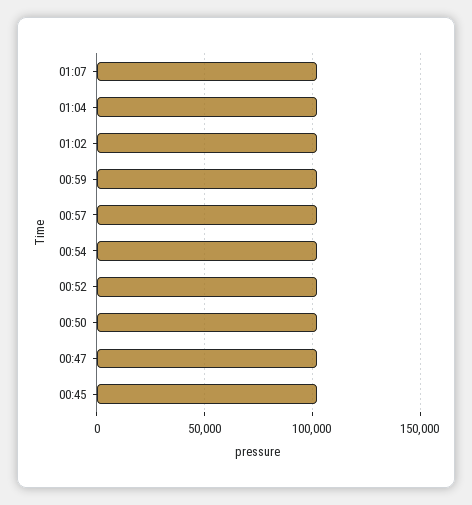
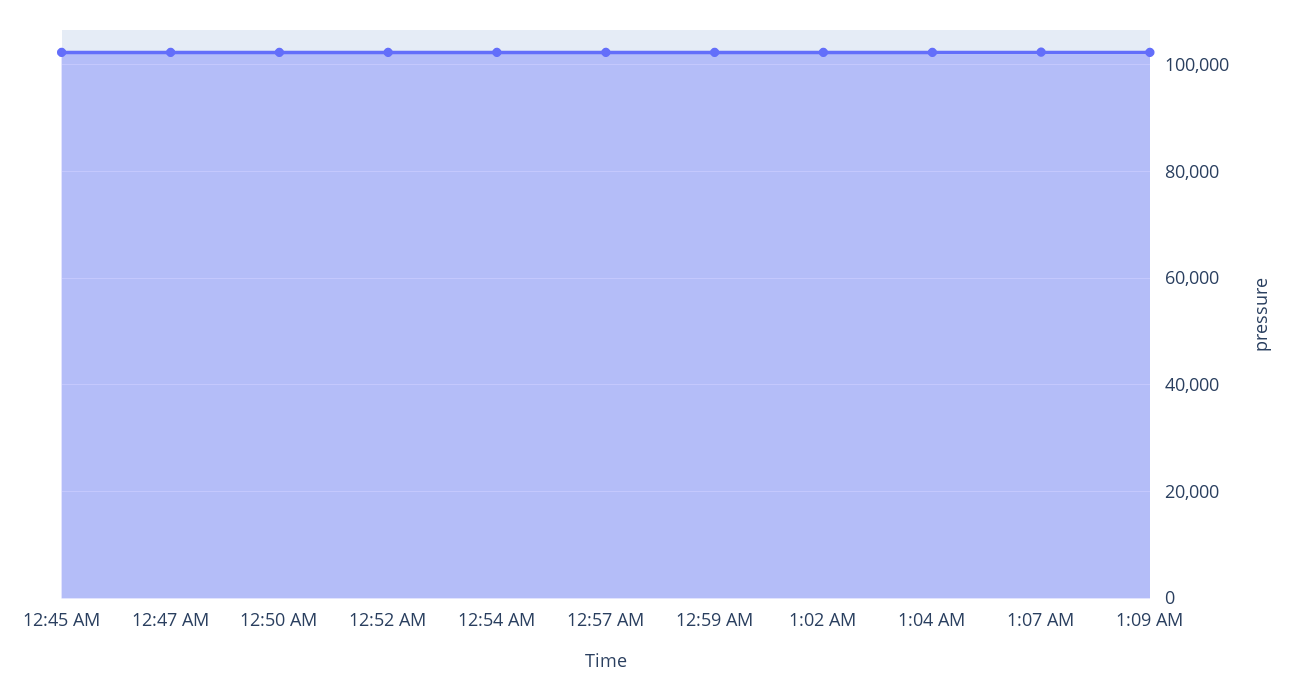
1:09 AM: none -> 102000

